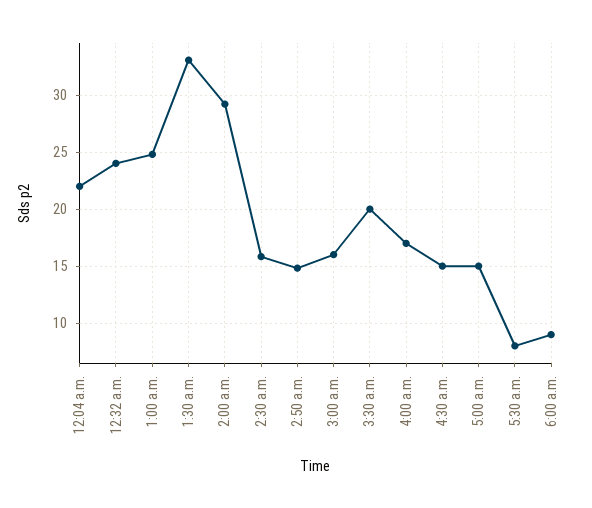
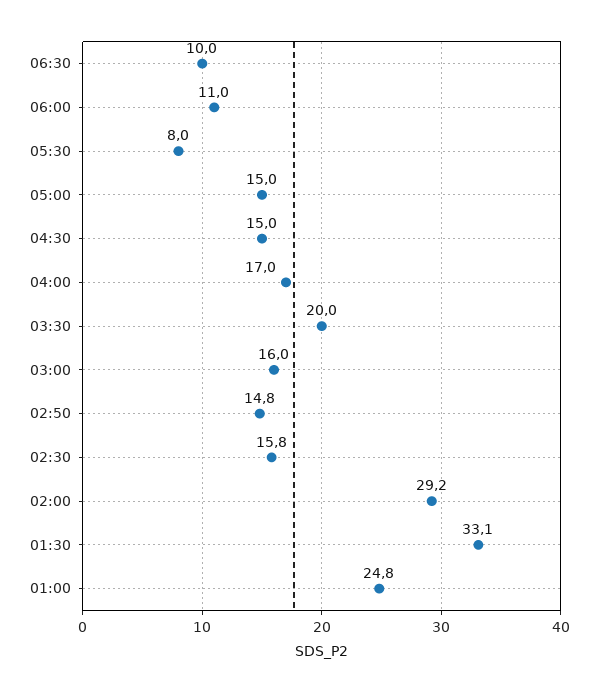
12:04 a.m.: 22 -> none
12:32 a.m.: 24 -> none
6:00 a.m.: 9 -> 11
06:30: none -> 10

